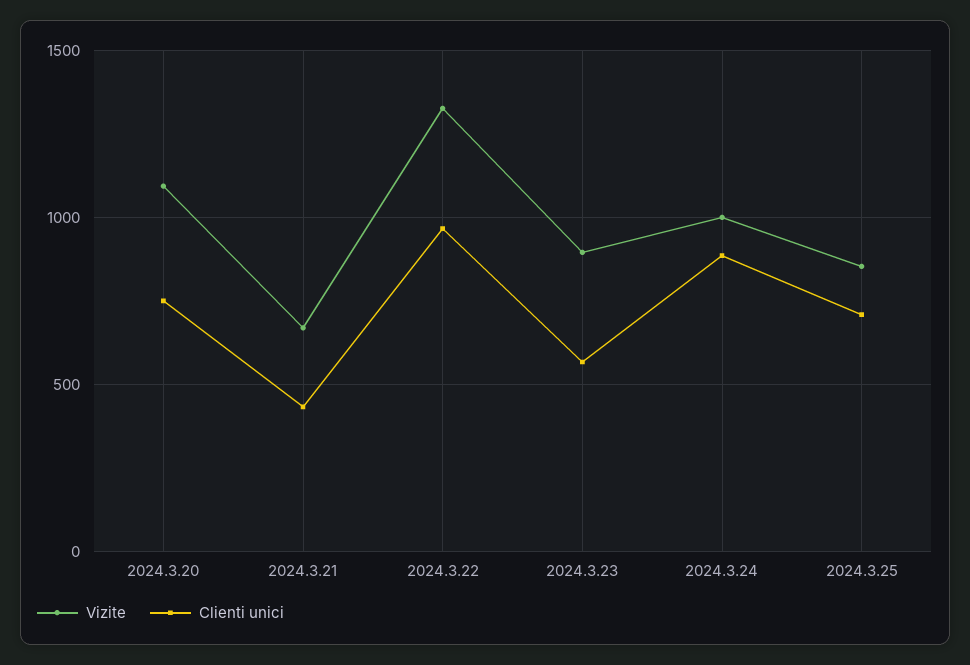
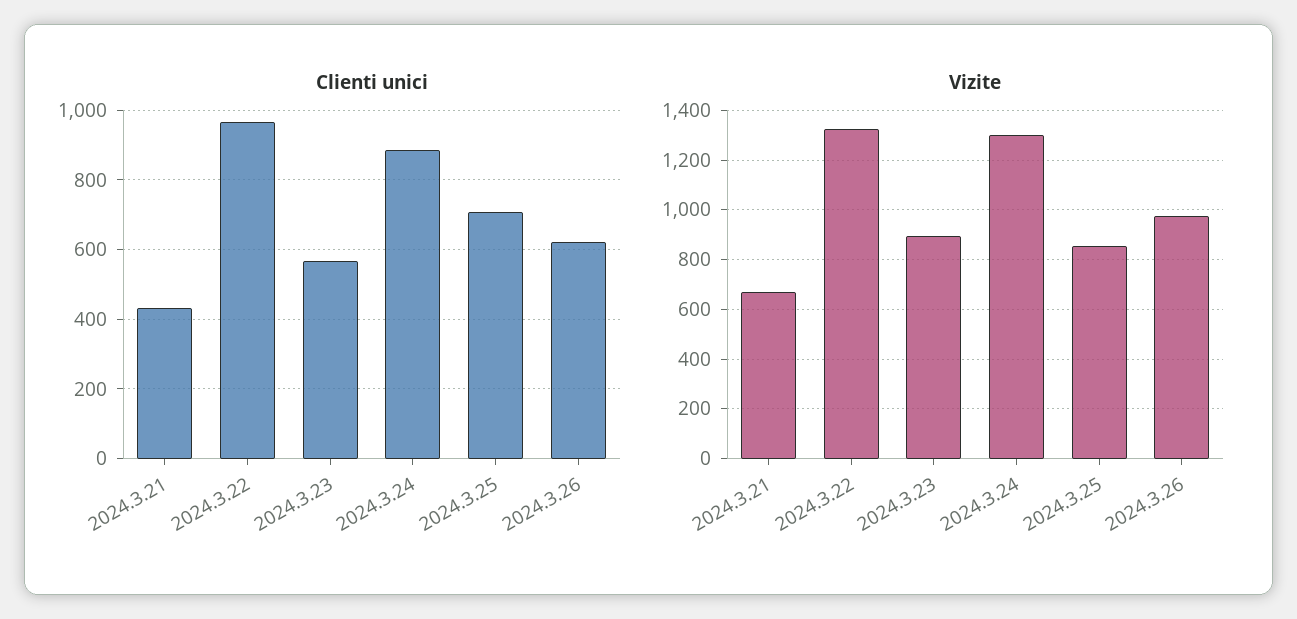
Vizite, 2024.3.20: 1100 -> none
Clienti unici, 2024.3.20: 750 -> none
Vizite, 2024.3.24: 1000 -> 1300
Clienti unici, 2024.3.26: none -> 620
Vizite, 2024.3.26: none -> 975

